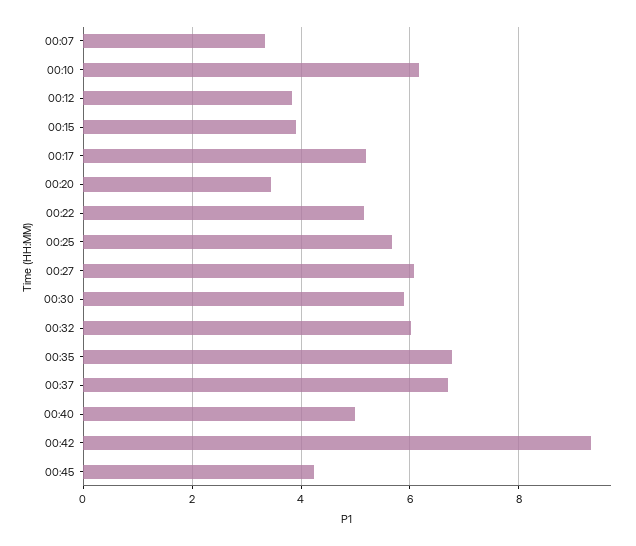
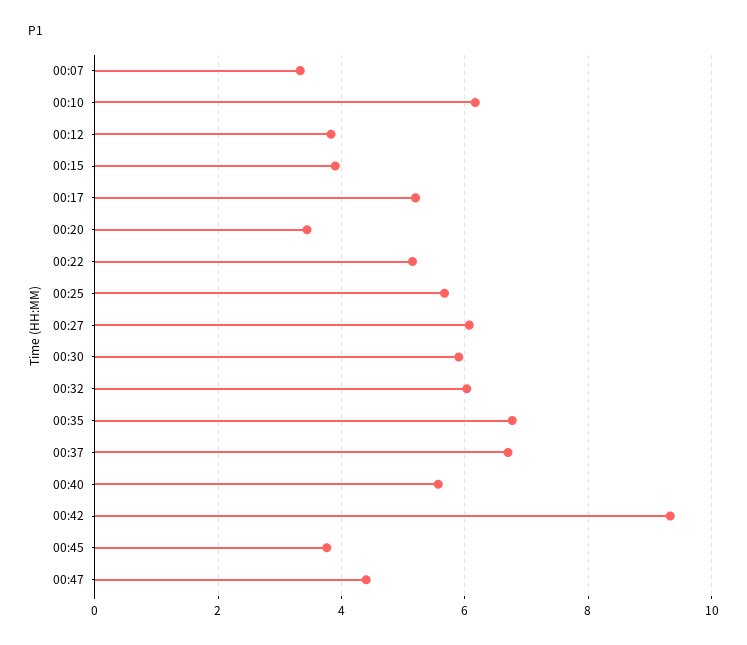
00:40: 5 -> 5.6
00:45: 4.2 -> 3.8
00:47: none -> 4.4

